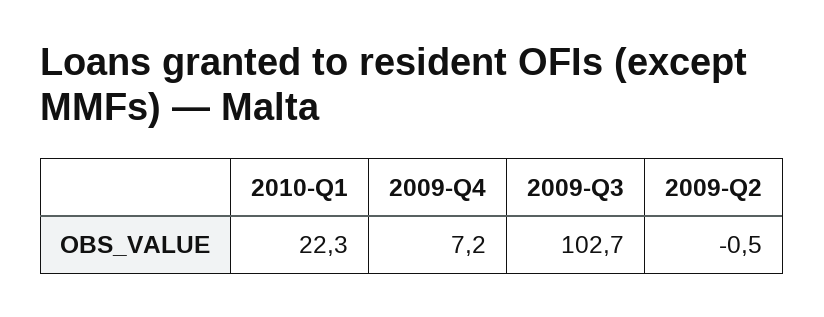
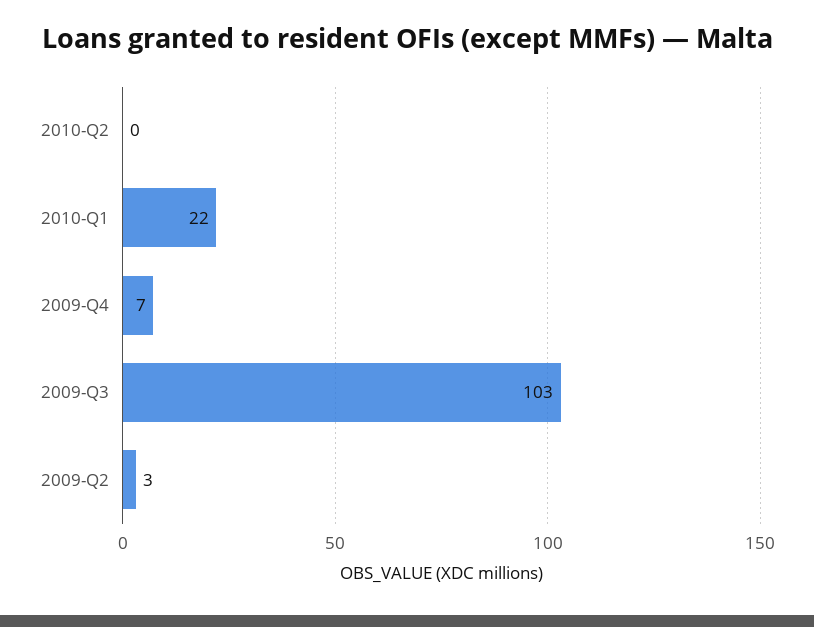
2009-Q2: -0.5 -> 3
2010-Q2: none -> 0

